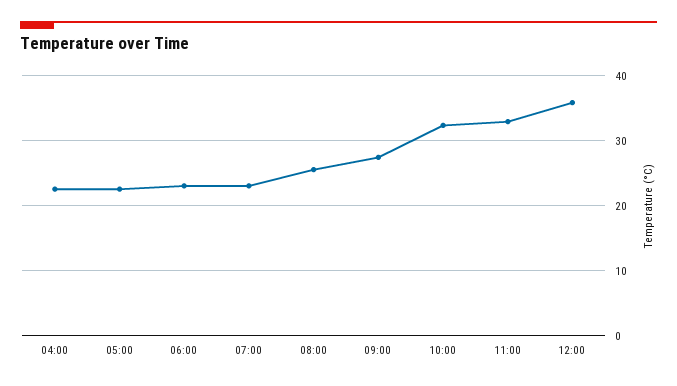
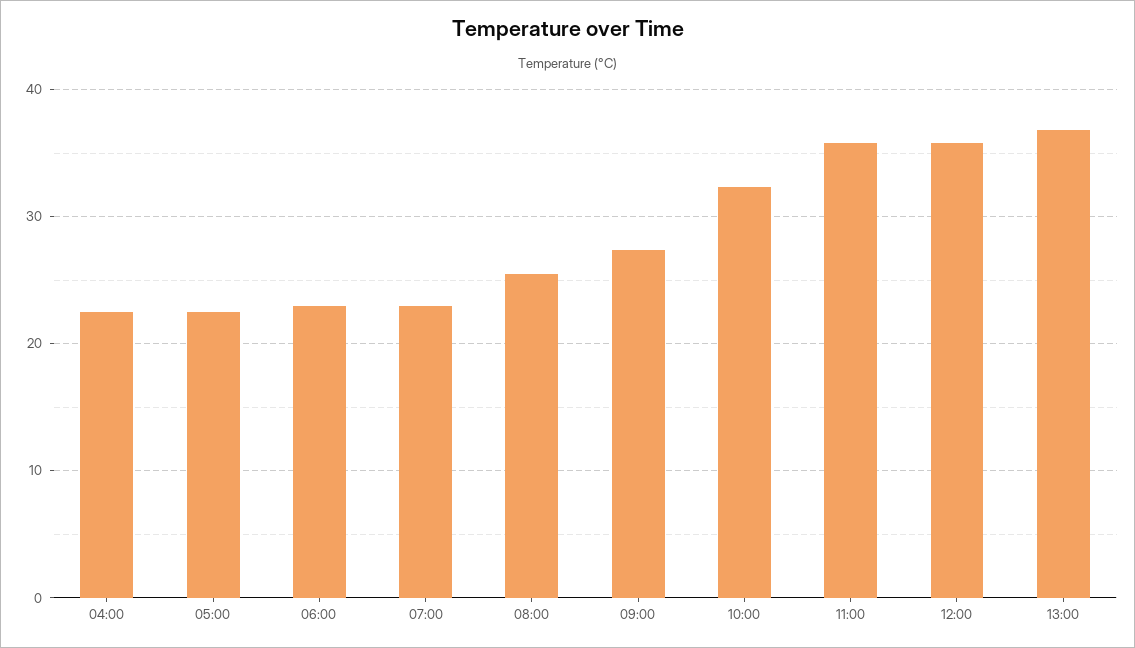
11:00: 33 -> 36
13:00: none -> 37

